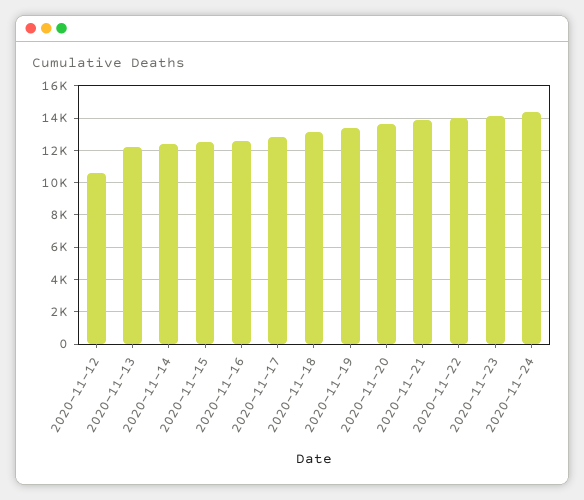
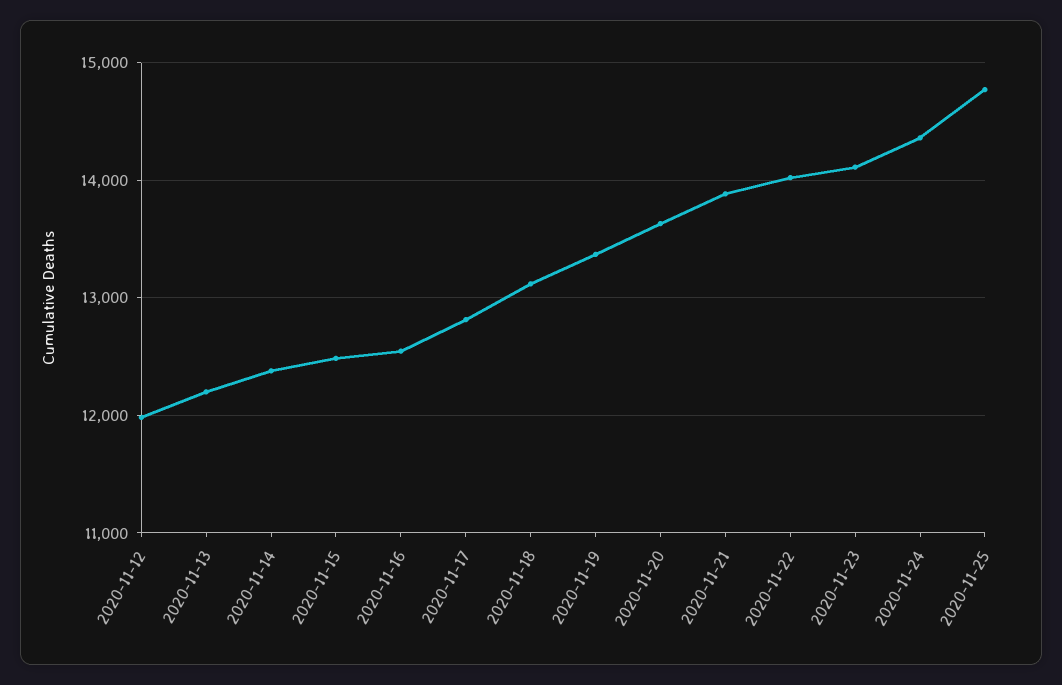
2020-11-12: 10500 -> 12000
2020-11-25: none -> 14800

